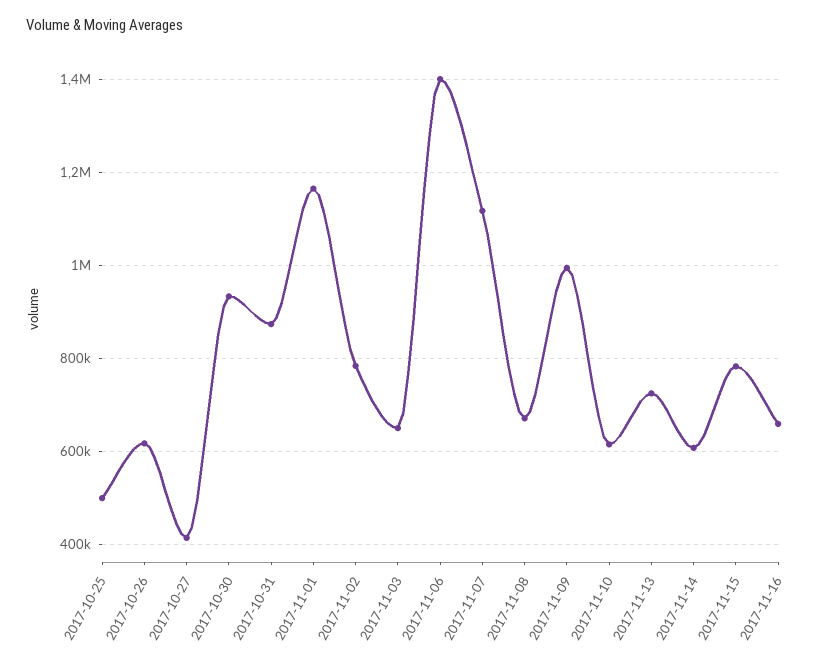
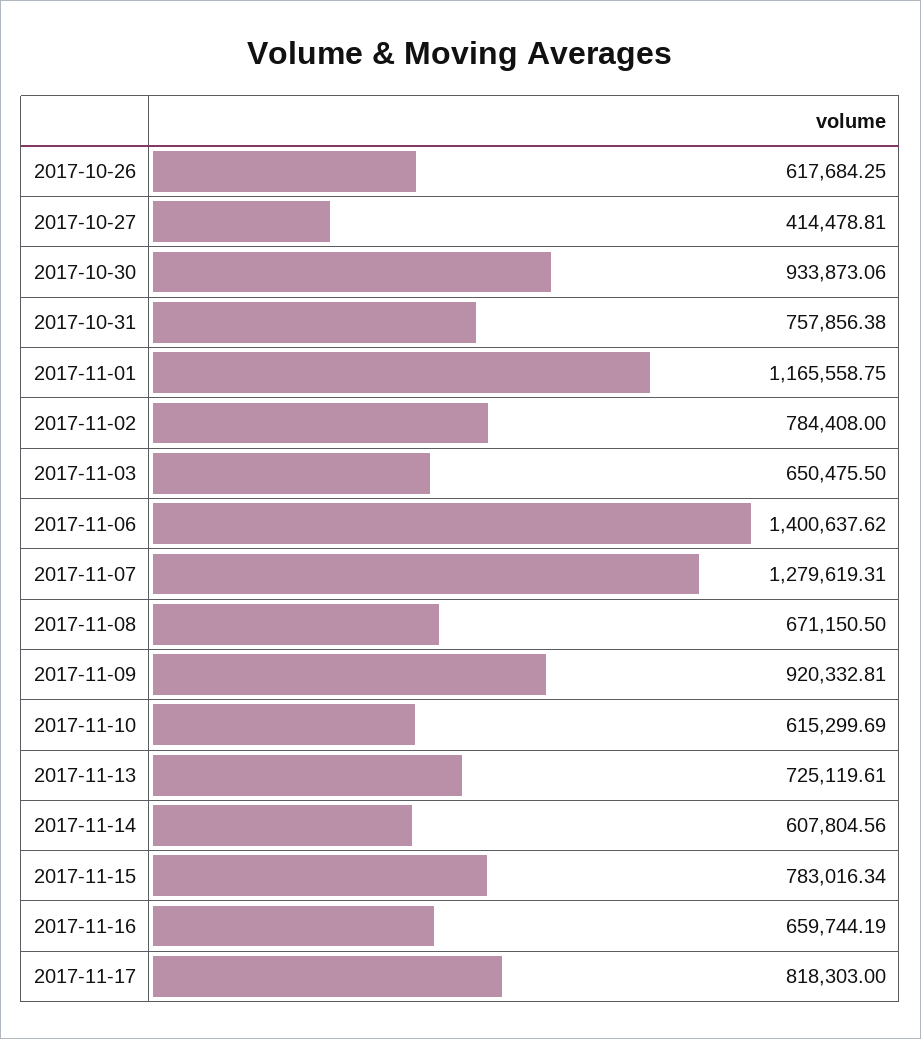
2017-10-25: 500000 -> none
2017-10-31: 880000 -> 757856.38
2017-11-07: 1120000 -> 1279619.31
2017-11-09: 1000000 -> 920332.81
2017-11-17: none -> 818303

